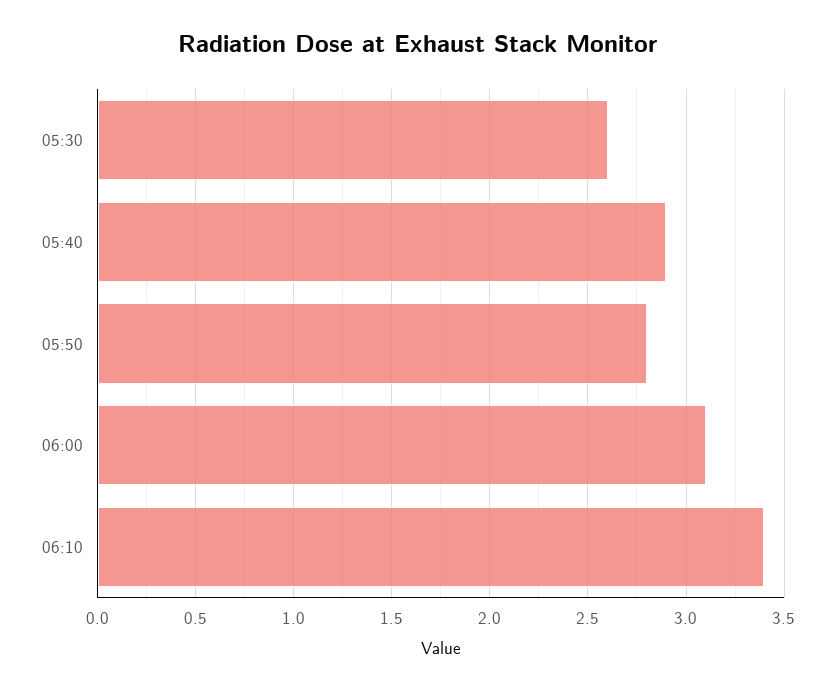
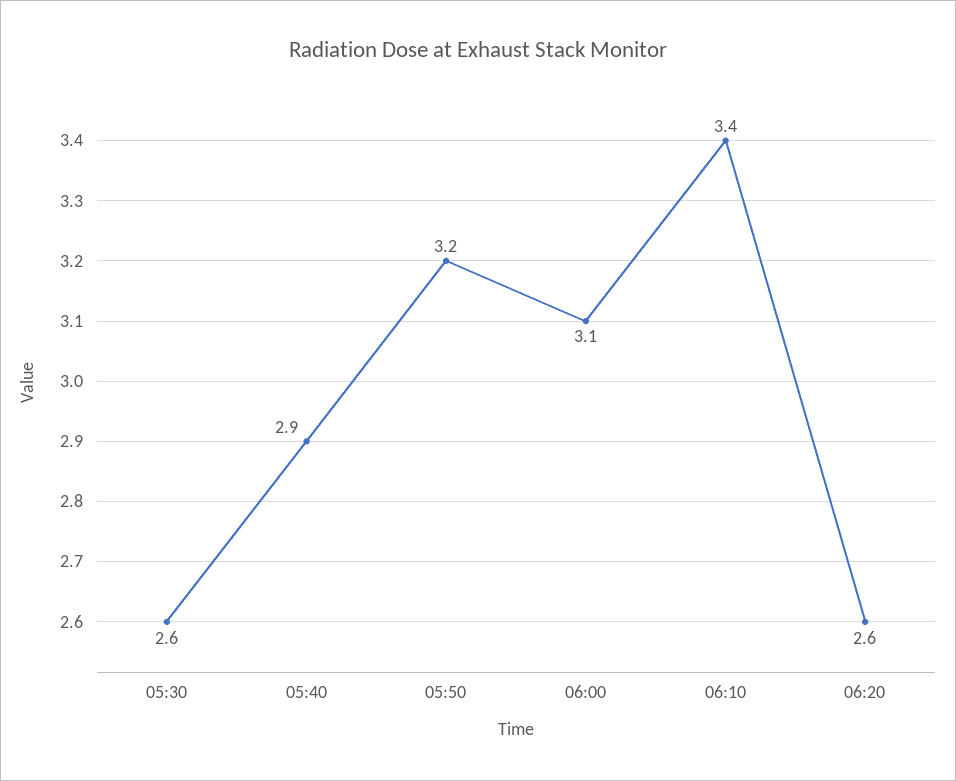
05:50: 2.8 -> 3.2
06:20: none -> 2.6

